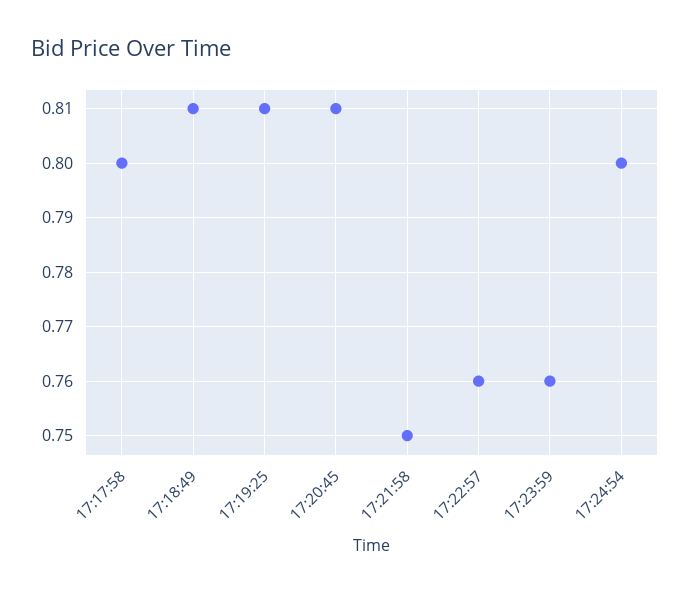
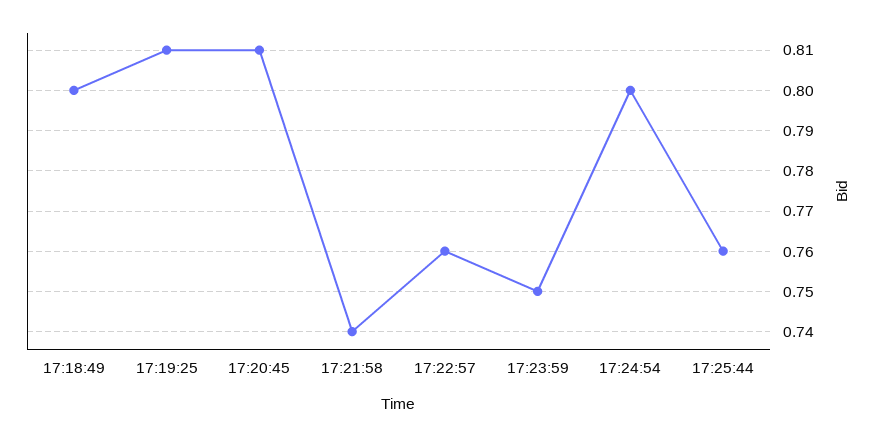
17:17:58: 0.8 -> none
17:18:49: 0.81 -> 0.8
17:21:58: 0.75 -> 0.74
17:23:59: 0.76 -> 0.75
17:25:44: none -> 0.76

